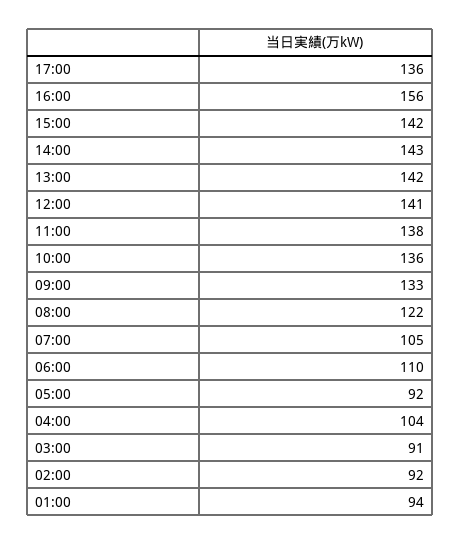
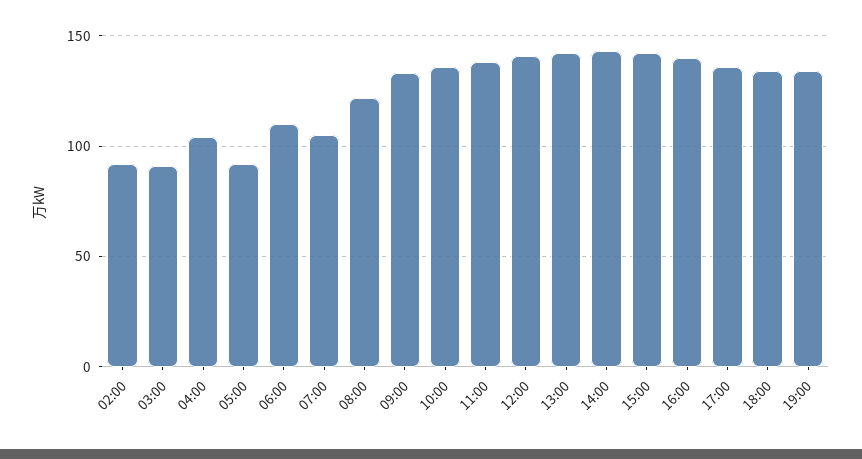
16:00: 156 -> 140
01:00: 94 -> none
18:00: none -> 135
19:00: none -> 135

